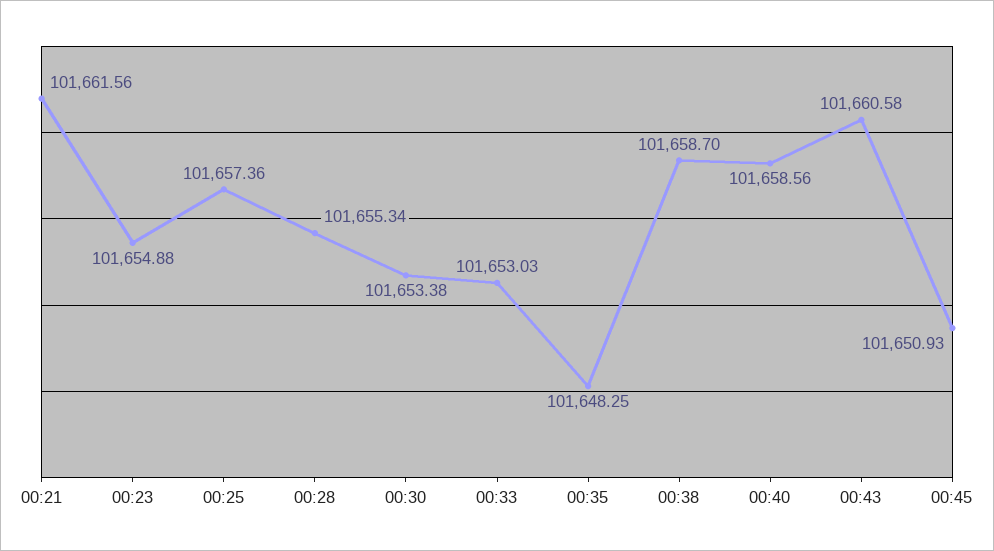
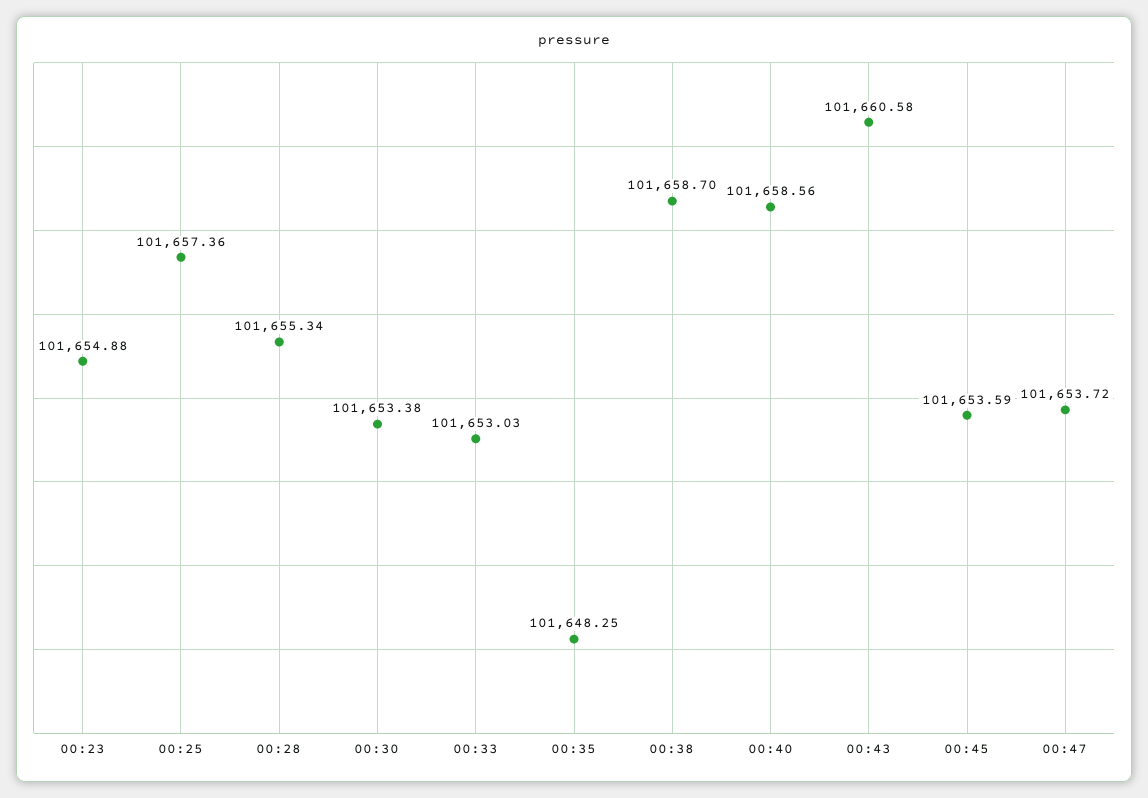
00:21: 101661.56 -> none
00:45: 101650.93 -> 101653.59
00:47: none -> 101653.72

